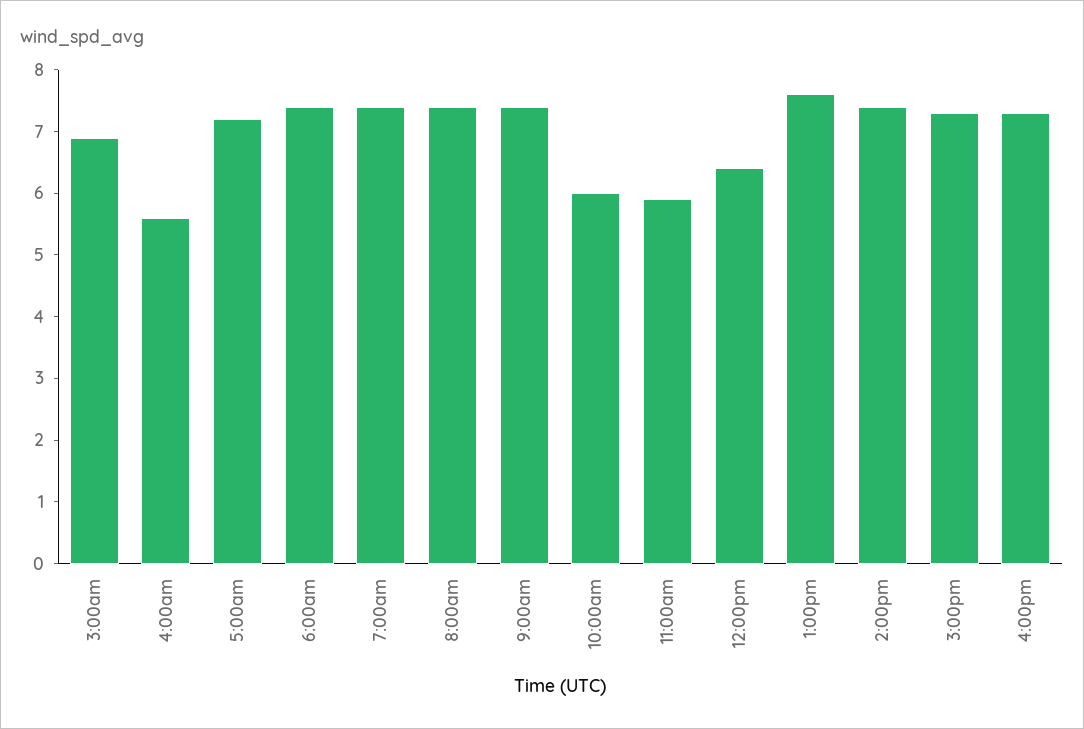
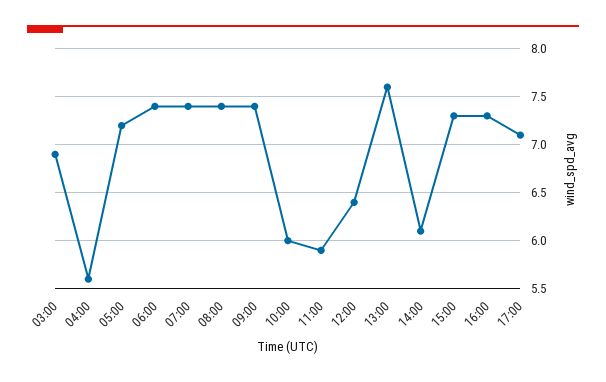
2:00pm: 7.5 -> 6.1
17:00: none -> 7.1

